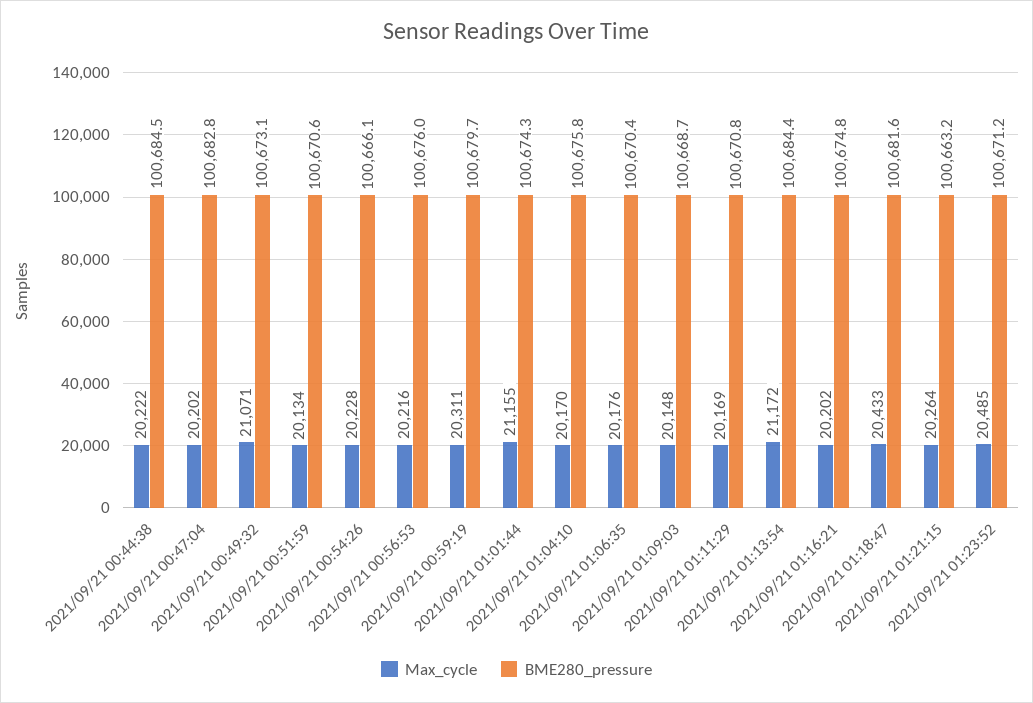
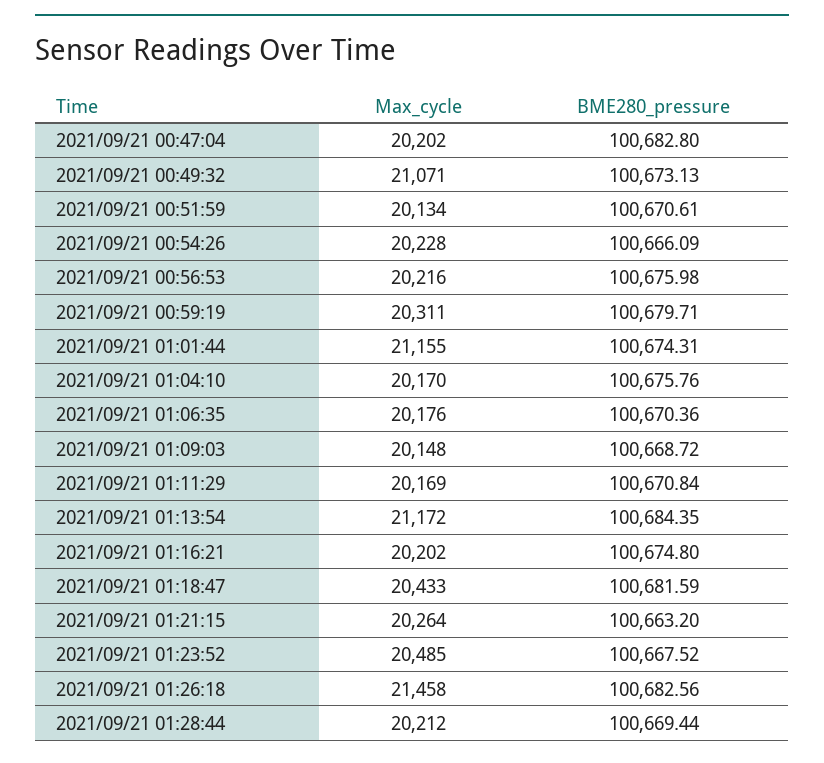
Max_cycle, 2021/09/21 00:44:38: 20222 -> none
BME280_pressure, 2021/09/21 00:44:38: 100684.5 -> none
BME280_pressure, 2021/09/21 01:23:52: 100671.2 -> 100667.52
Max_cycle, 2021/09/21 01:26:18: none -> 21458
BME280_pressure, 2021/09/21 01:26:18: none -> 100682.56
Max_cycle, 2021/09/21 01:28:44: none -> 20212
BME280_pressure, 2021/09/21 01:28:44: none -> 100669.44

